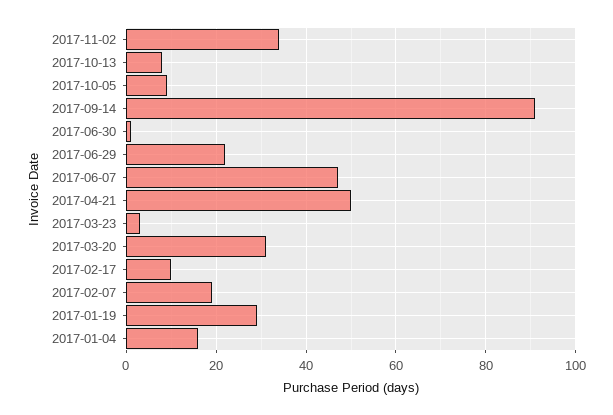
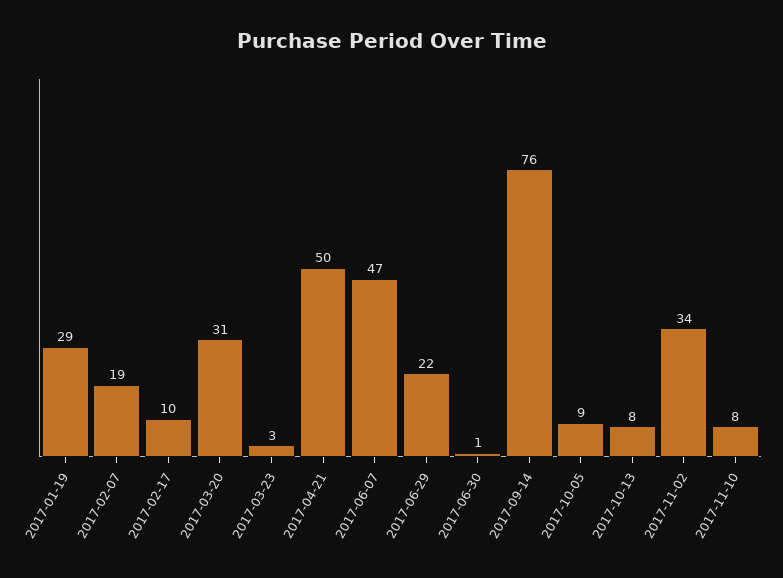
2017-09-14: 90 -> 76
2017-01-04: 15 -> none
2017-11-10: none -> 8

